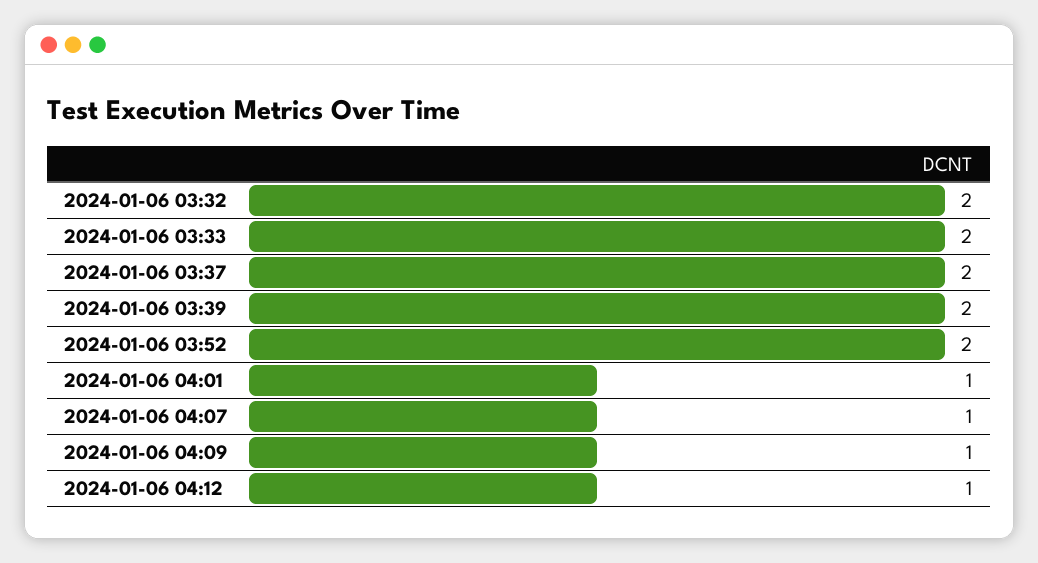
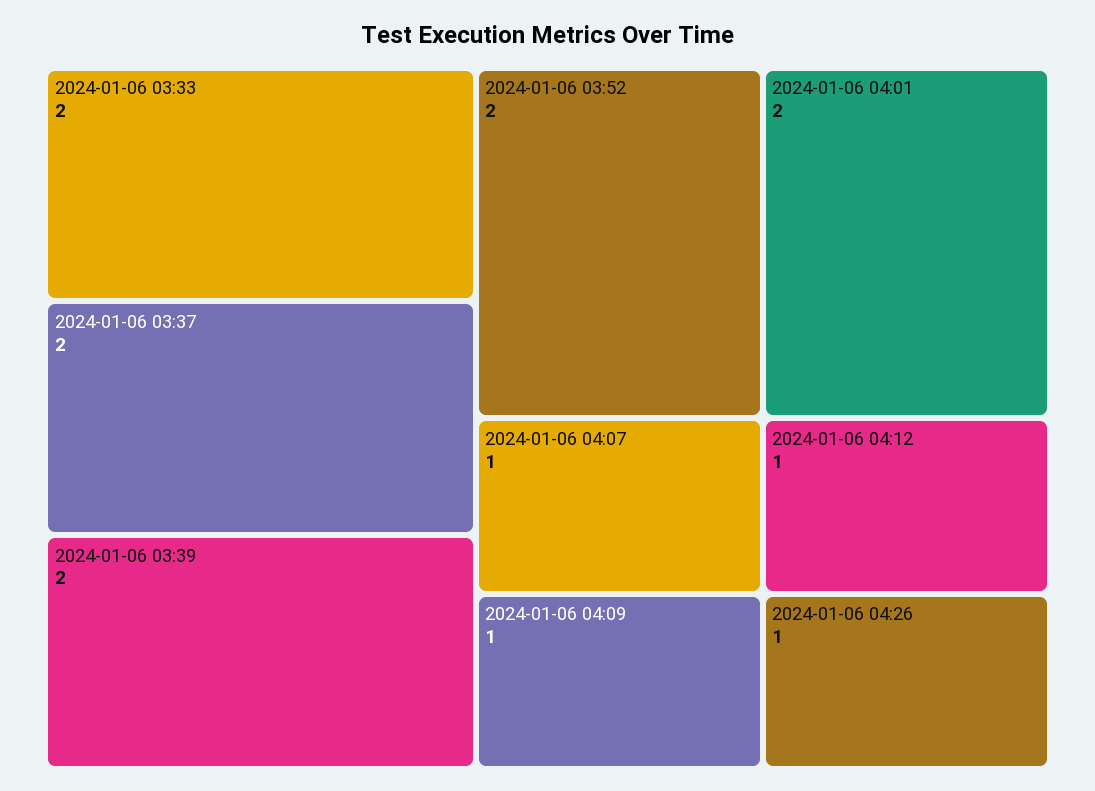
2024-01-06 03:32: 2 -> none
2024-01-06 04:01: 1 -> 2
2024-01-06 04:26: none -> 1

